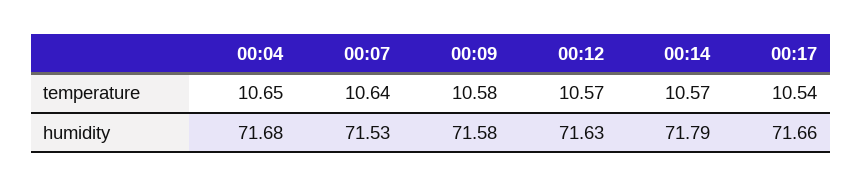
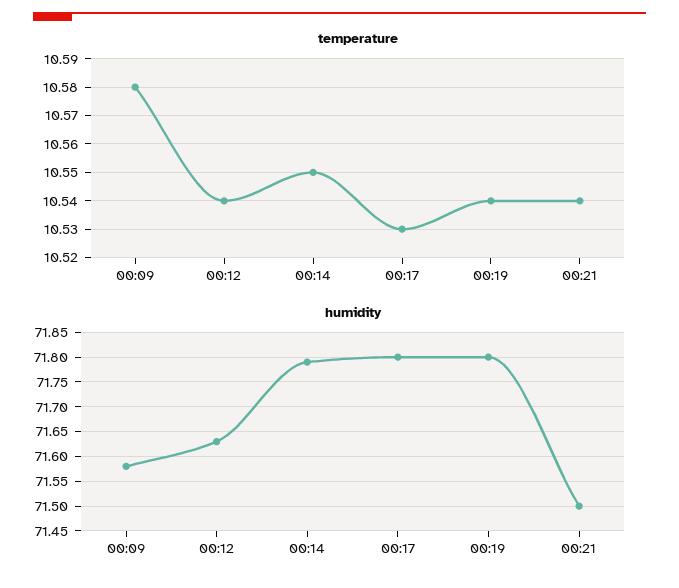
temperature, 00:04: 10.65 -> none
temperature, 00:07: 10.64 -> none
temperature, 00:12: 10.57 -> 10.54
temperature, 00:14: 10.57 -> 10.55
temperature, 00:17: 10.54 -> 10.53
humidity, 00:04: 71.68 -> none
humidity, 00:07: 71.53 -> none
humidity, 00:17: 71.66 -> 71.8
temperature, 00:19: none -> 10.54
temperature, 00:21: none -> 10.54
humidity, 00:19: none -> 71.8
humidity, 00:21: none -> 71.5

